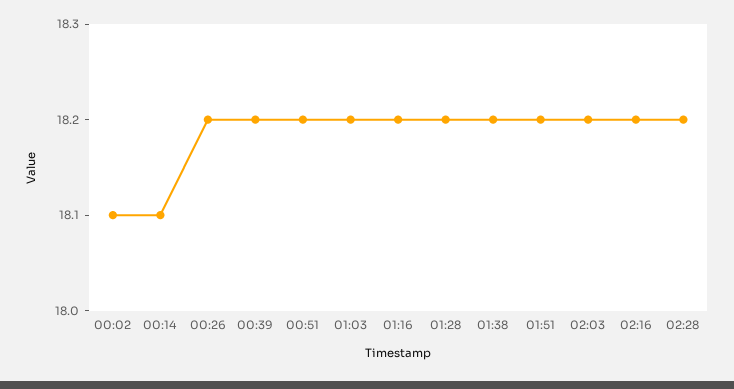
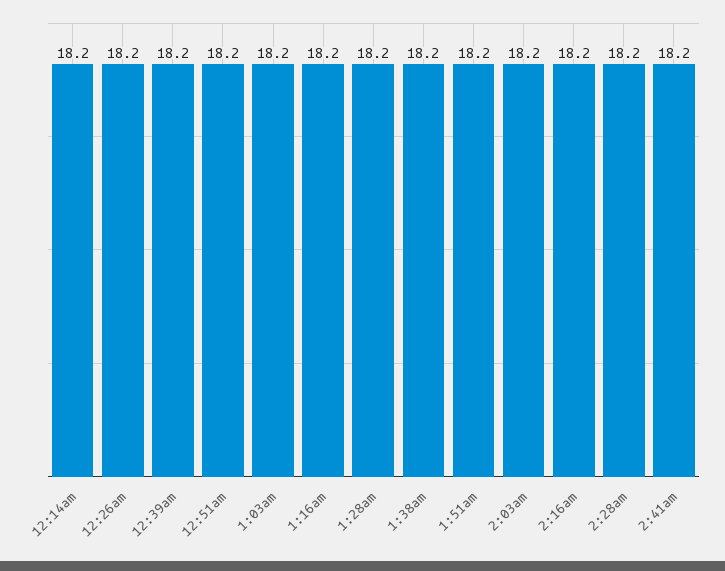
00:02: 18.1 -> none
00:14: 18.1 -> 18.2
2:41am: none -> 18.2

